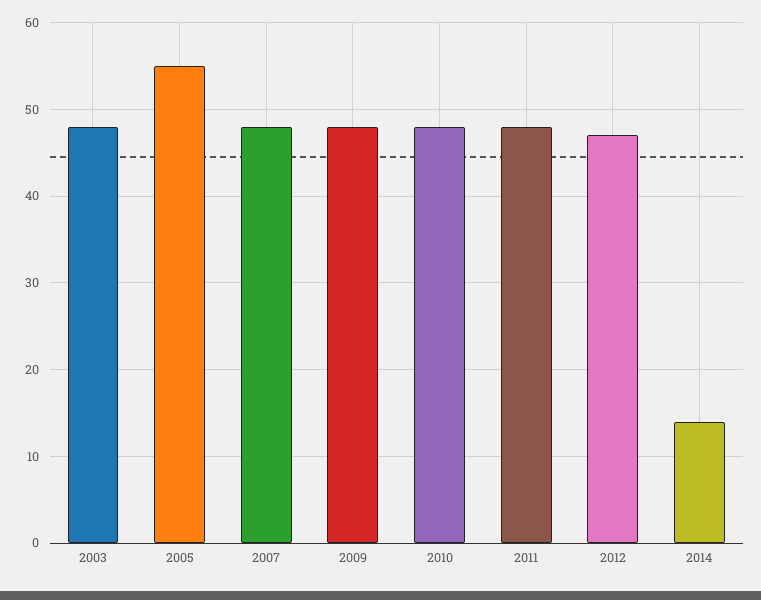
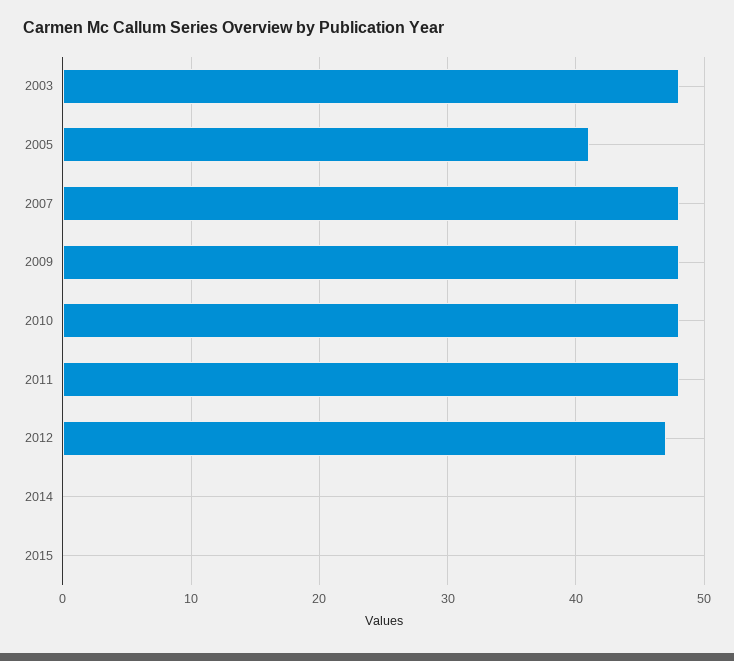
2005: 55 -> 41
2014: 14 -> 0
2015: none -> 0

